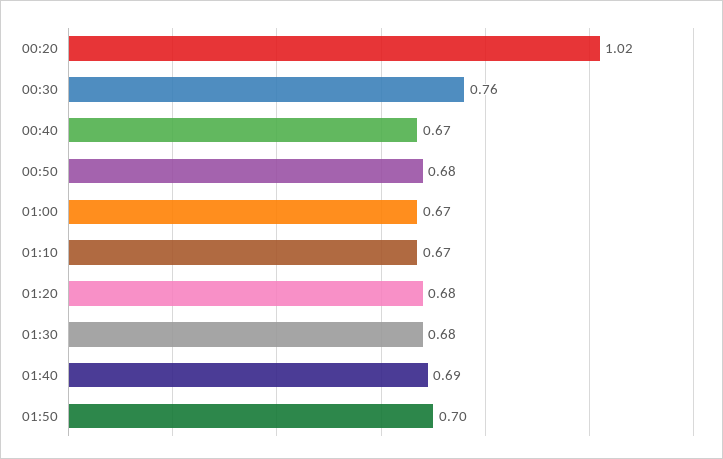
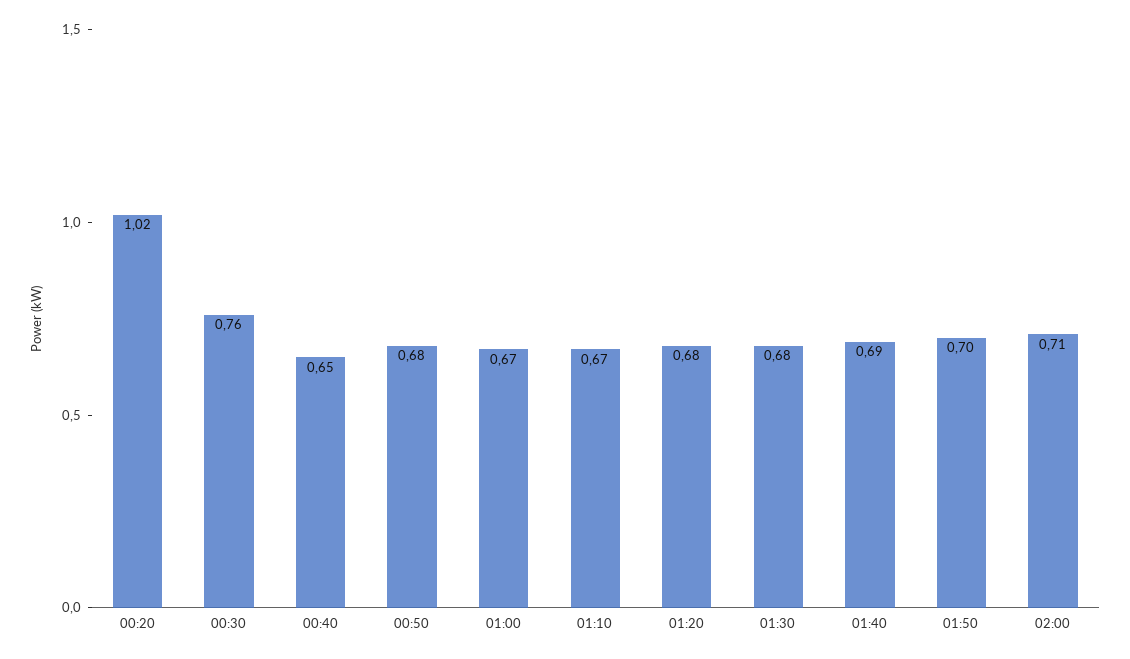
00:40: 0.67 -> 0.65
02:00: none -> 0.71

